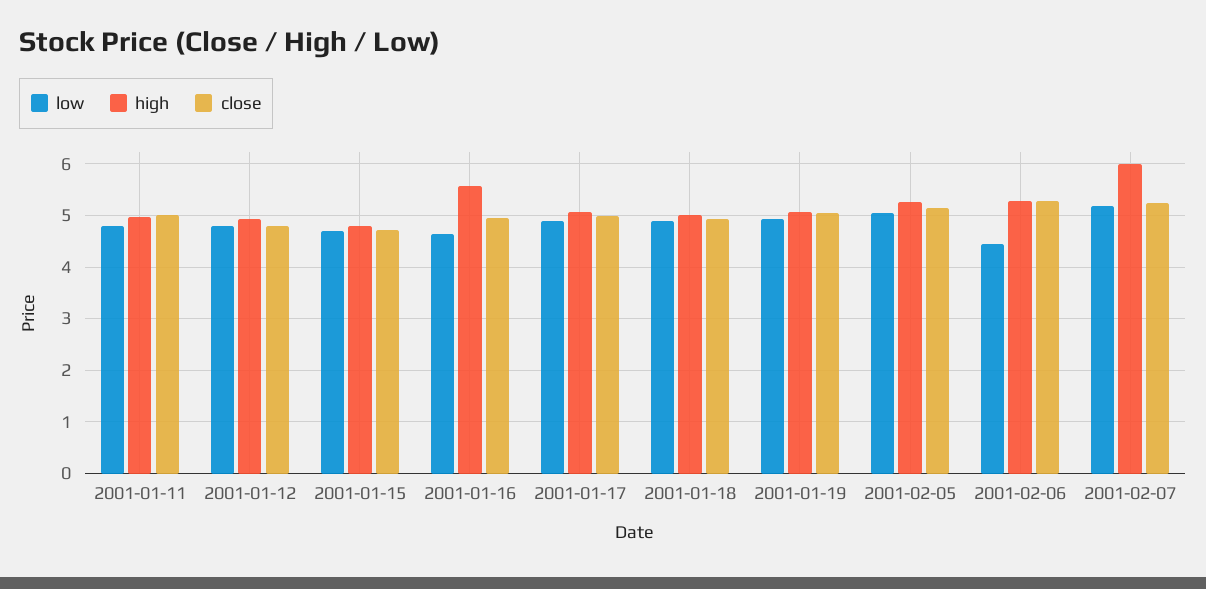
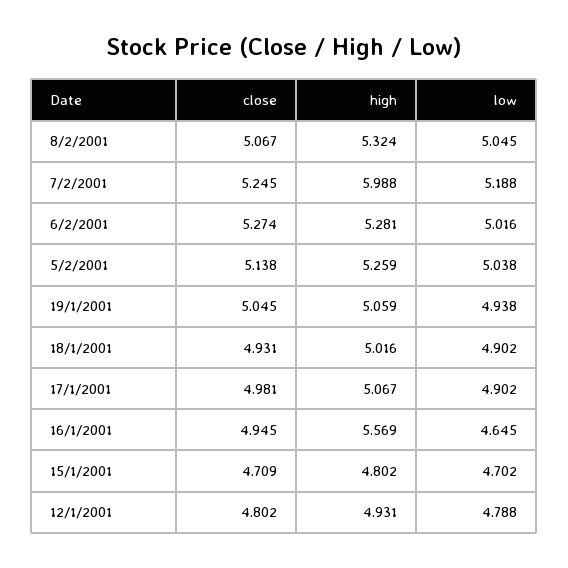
low, 2001-01-11: 4.8 -> none
high, 2001-01-11: 5 -> none
close, 2001-01-11: 5 -> none
low, 2001-02-06: 4.4 -> 5.016
close, 8/2/2001: none -> 5.067
high, 8/2/2001: none -> 5.324
low, 8/2/2001: none -> 5.045

